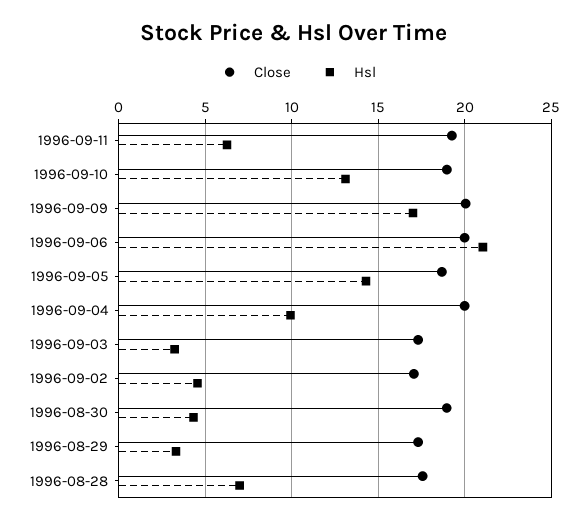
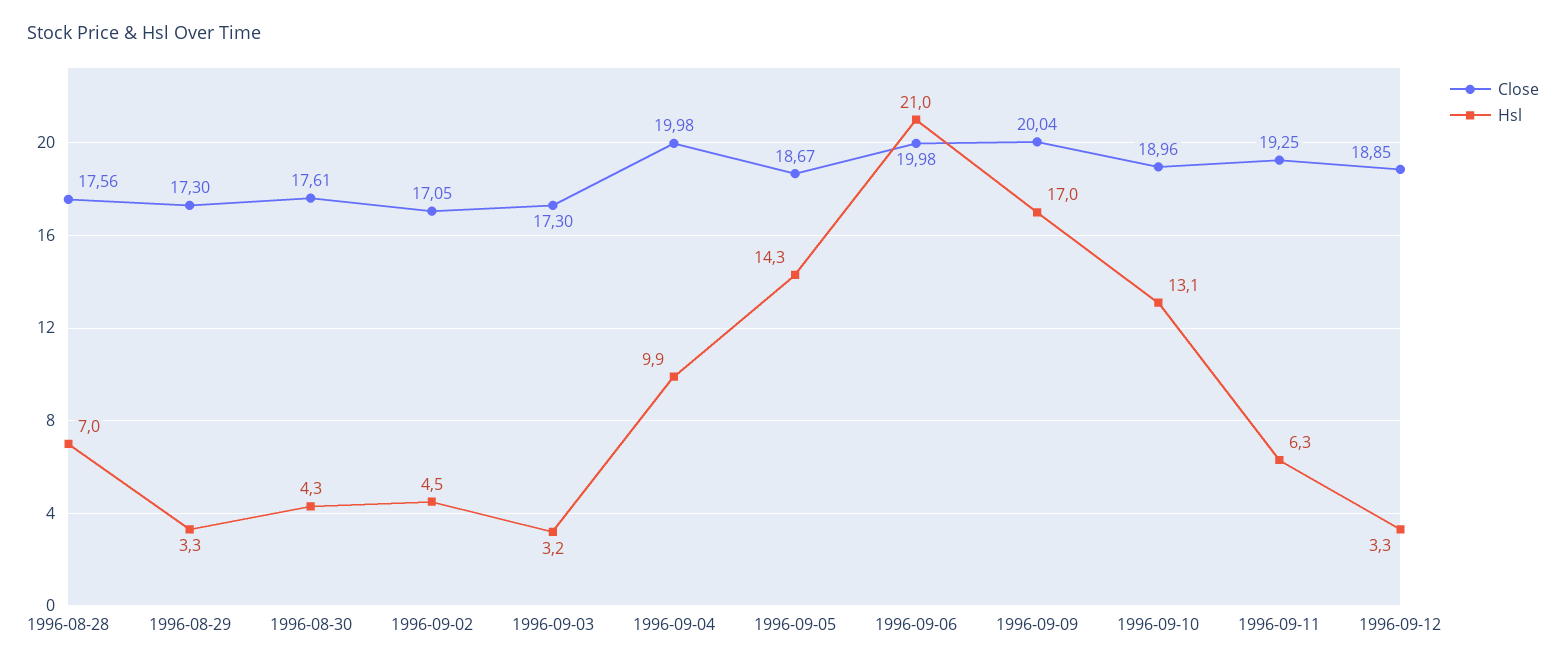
Close, 1996-08-30: 19 -> 17.61
Close, 1996-09-12: none -> 18.85
Hsl, 1996-09-12: none -> 3.3

